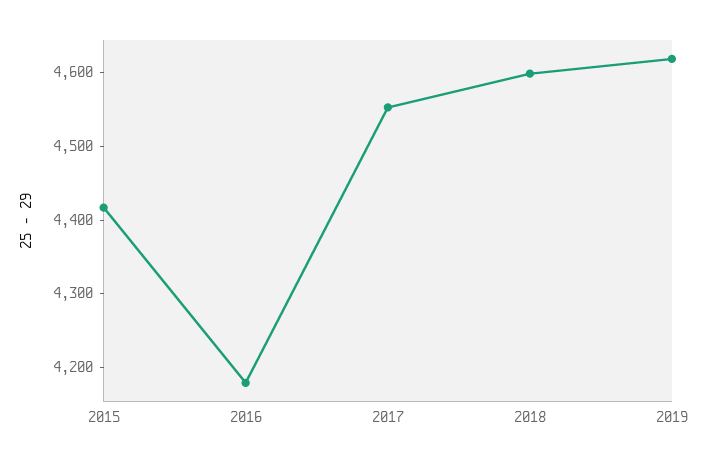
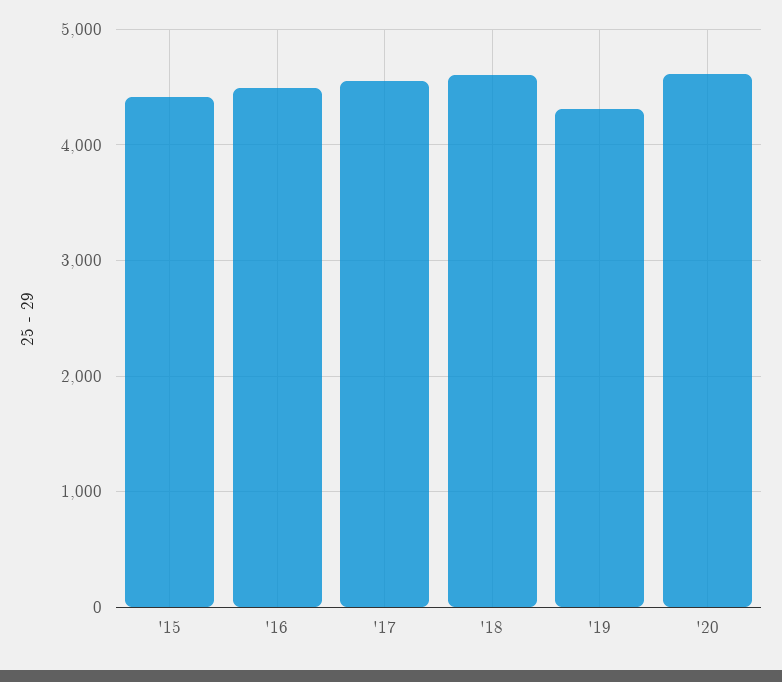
2016: 4180 -> 4500
2019: 4620 -> 4300
'20: none -> 4600

